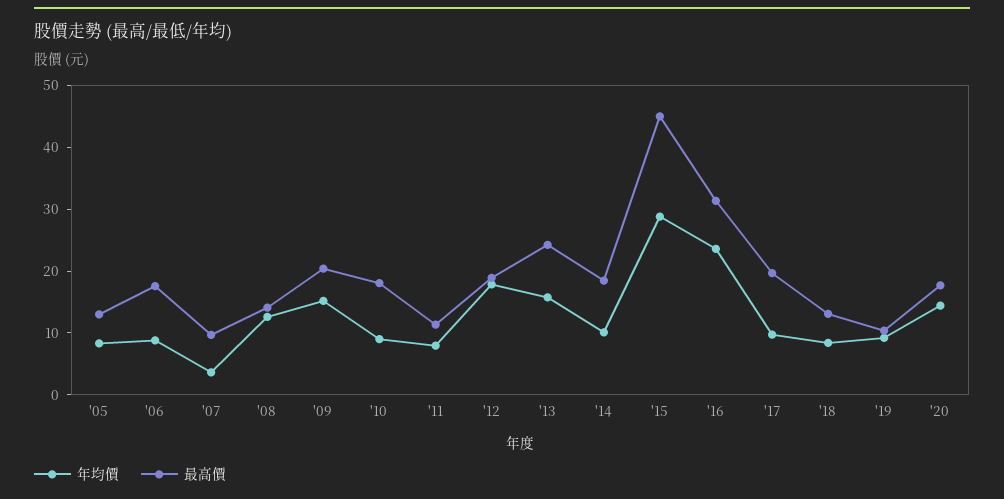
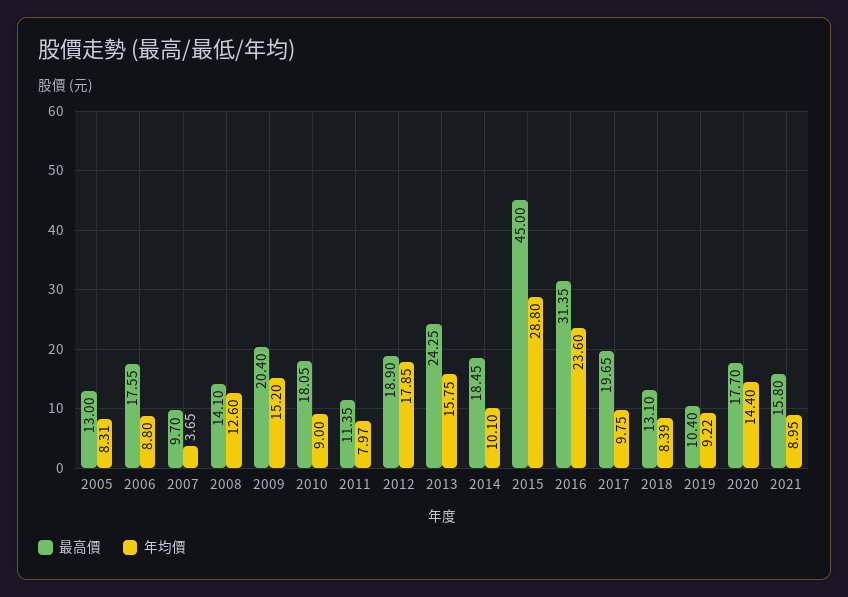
最高價, 2021: none -> 15.8
年均價, 2021: none -> 8.95

